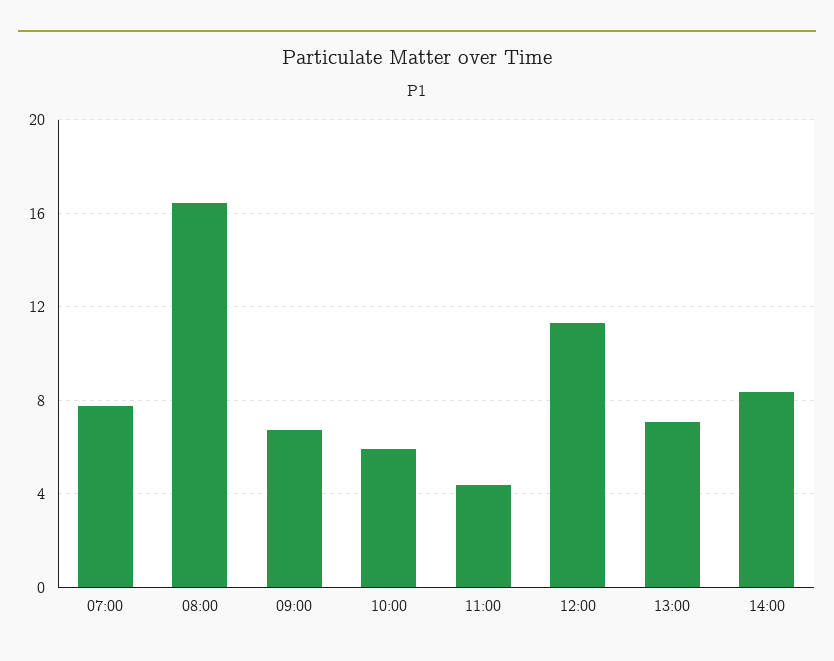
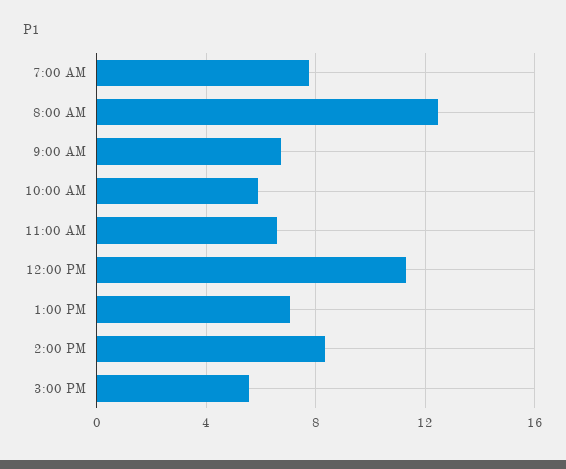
08:00: 16.5 -> 12.5
11:00: 4.5 -> 6.5
3:00 PM: none -> 5.5

